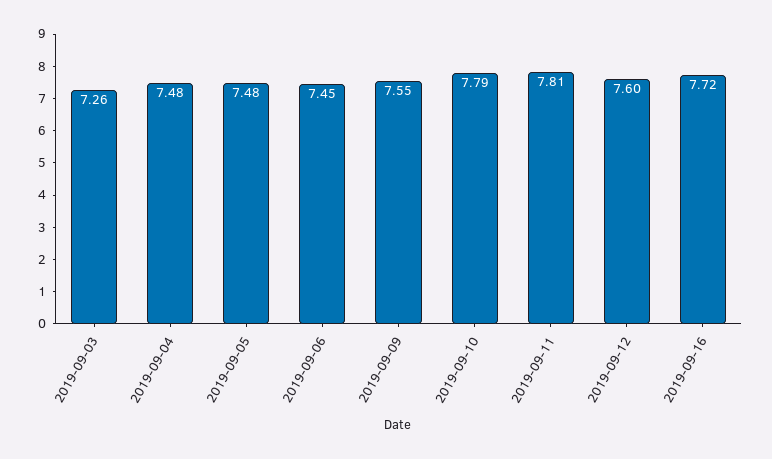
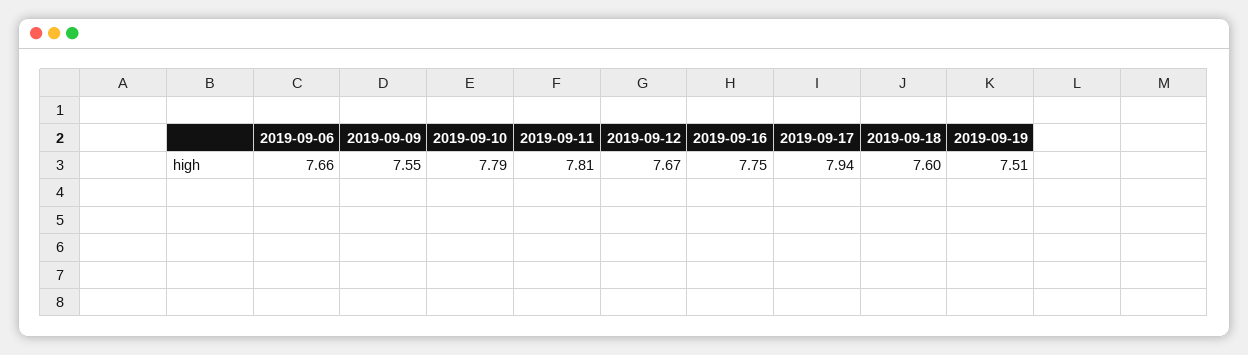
2019-09-03: 7.26 -> none
2019-09-04: 7.48 -> none
2019-09-05: 7.48 -> none
2019-09-06: 7.45 -> 7.66
2019-09-12: 7.6 -> 7.67
2019-09-16: 7.72 -> 7.75
2019-09-17: none -> 7.94
2019-09-18: none -> 7.6
2019-09-19: none -> 7.51

